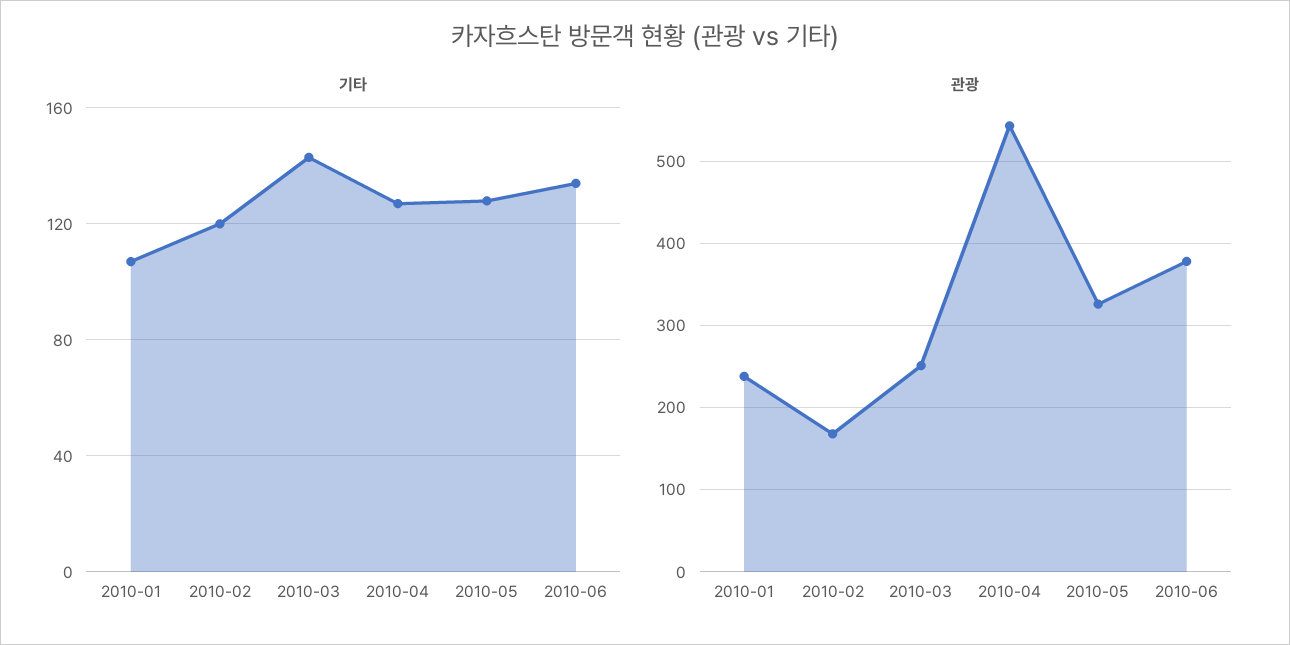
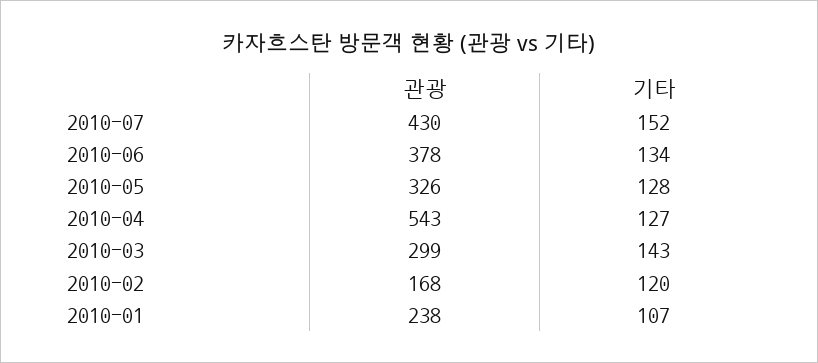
관광, 2010-03: 250 -> 299
관광, 2010-07: none -> 430
기타, 2010-07: none -> 152

